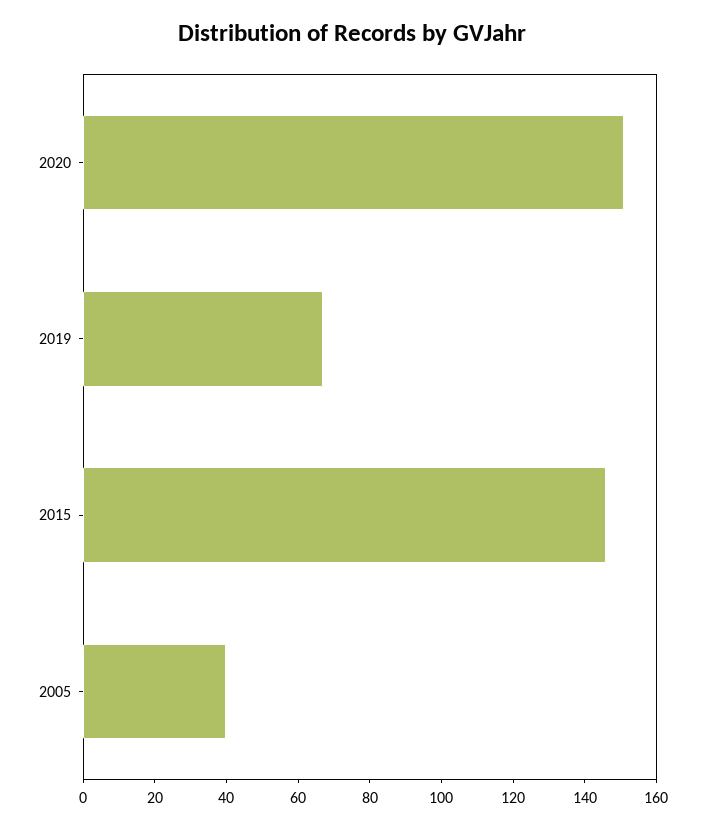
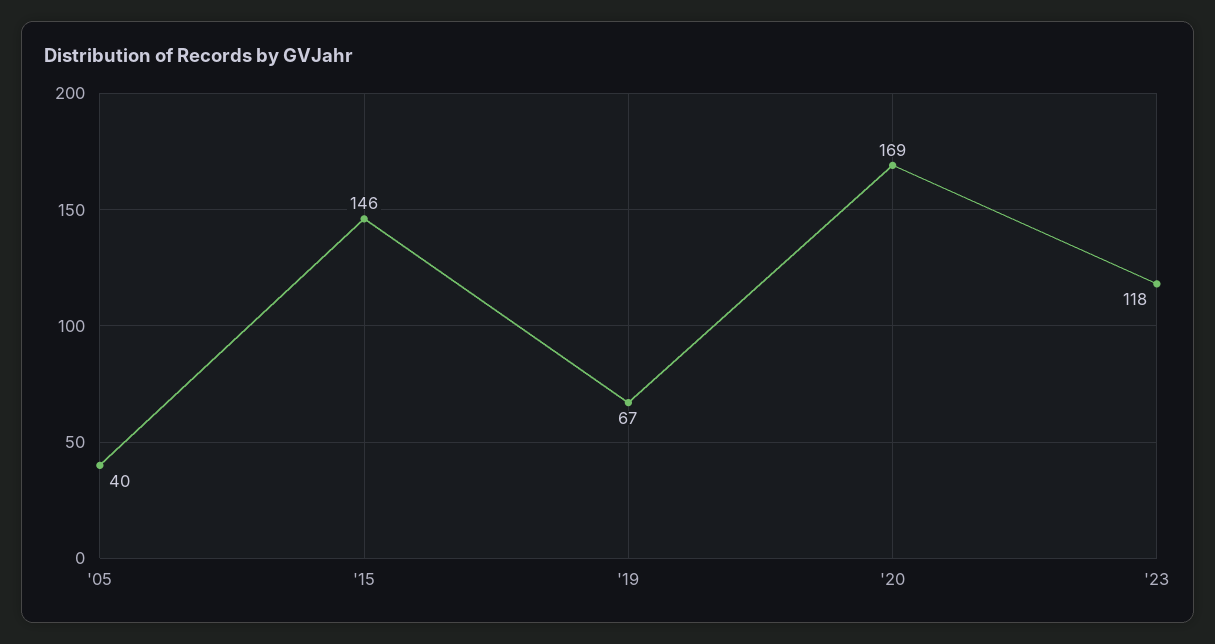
2020: 150 -> 169
'23: none -> 118

